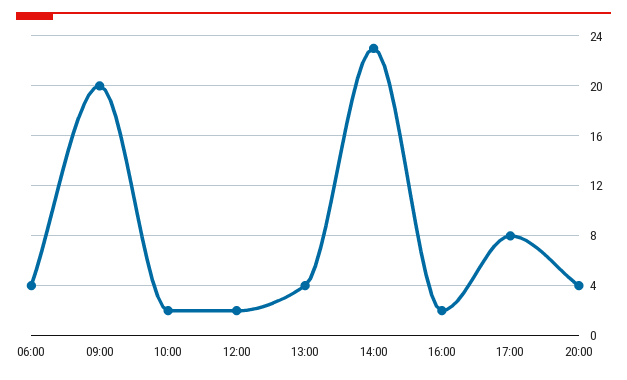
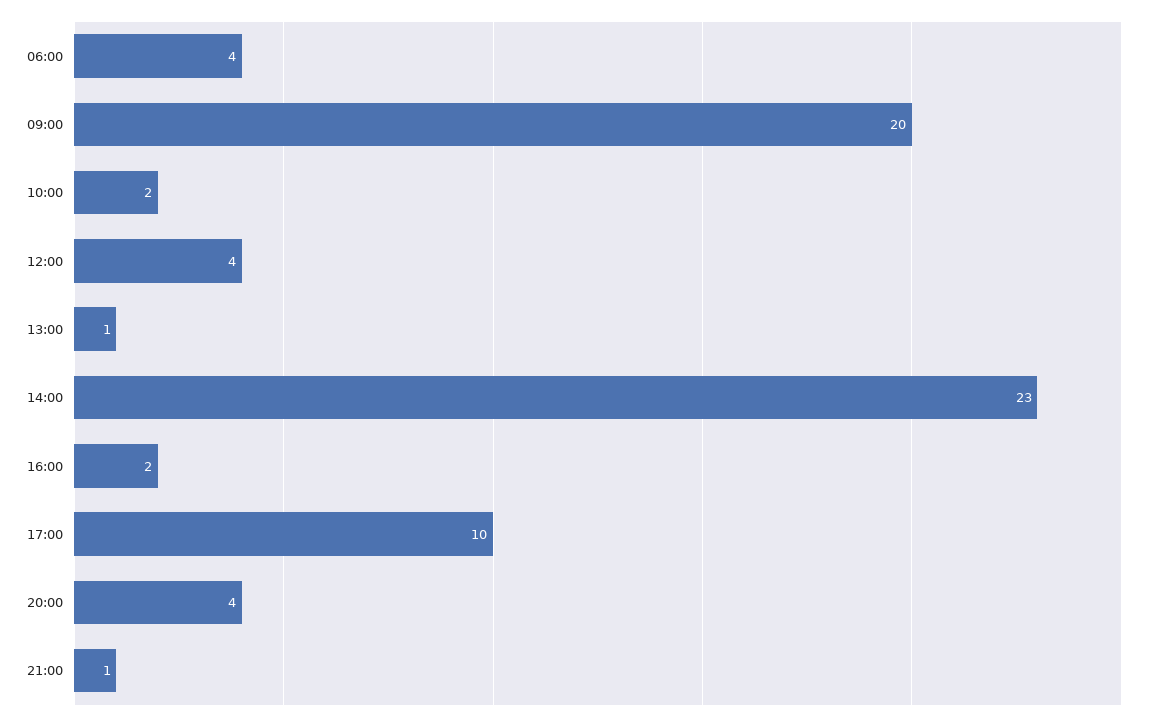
12:00: 2 -> 4
13:00: 4 -> 1
17:00: 8 -> 10
21:00: none -> 1

